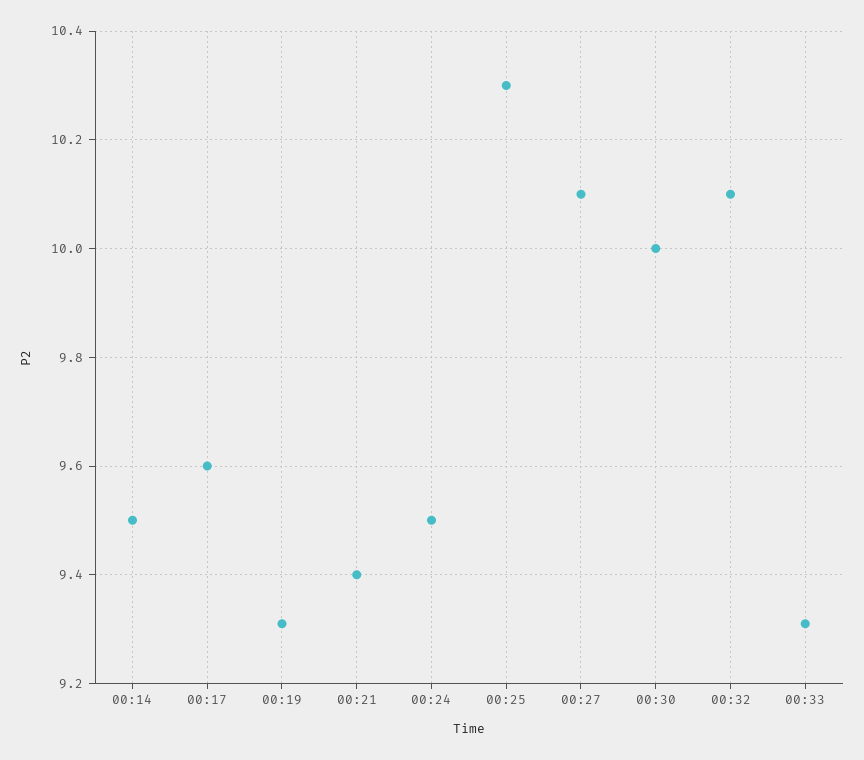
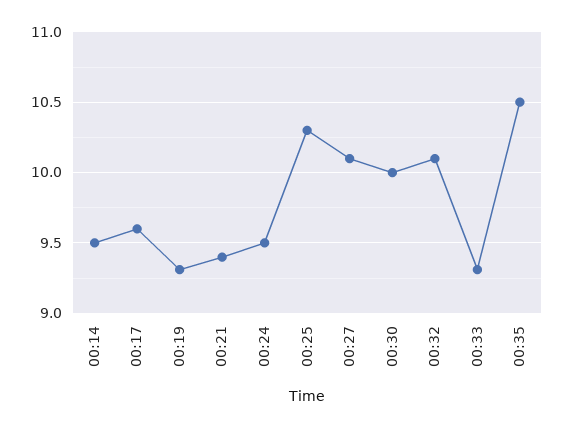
00:35: none -> 10.5

